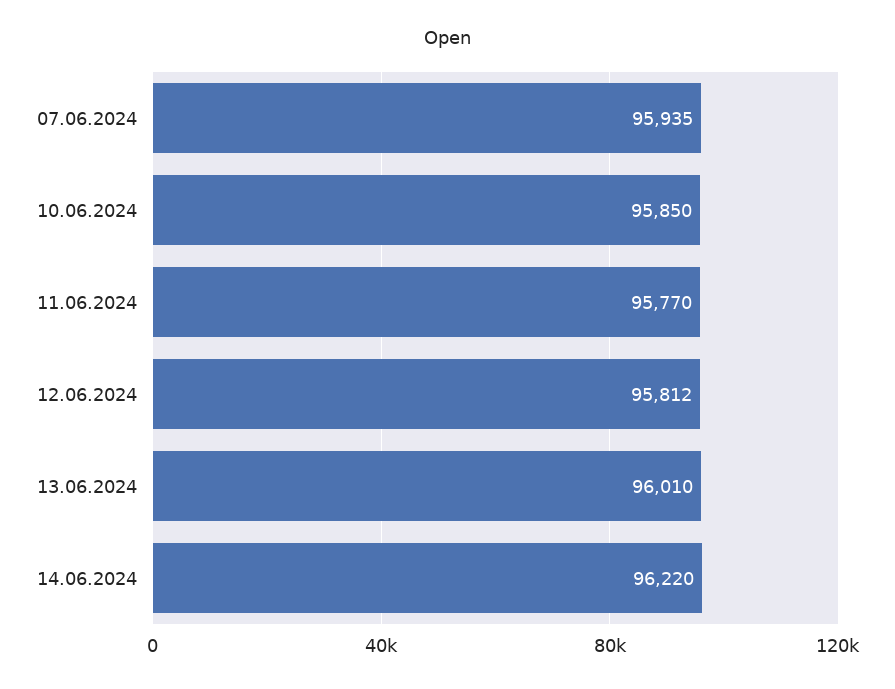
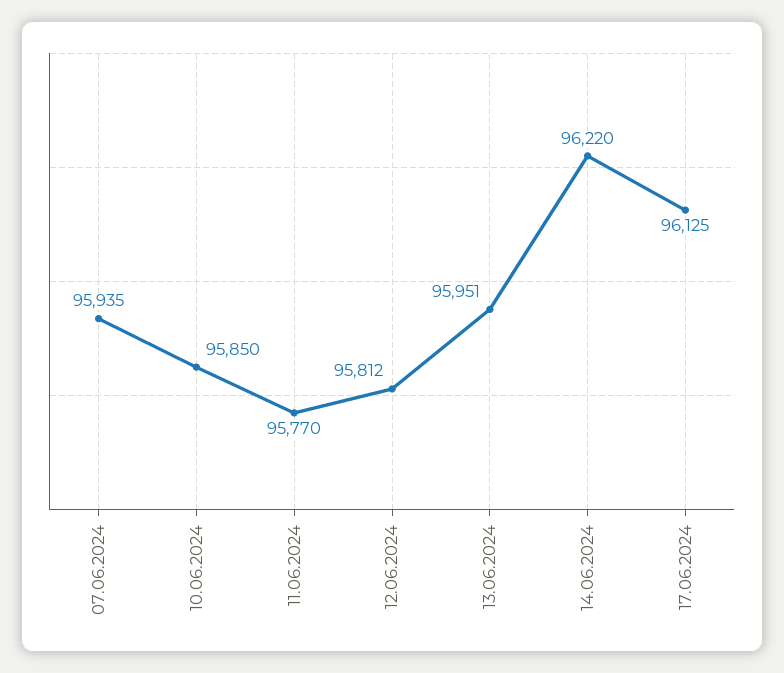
13.06.2024: 96010 -> 95951
17.06.2024: none -> 96125

